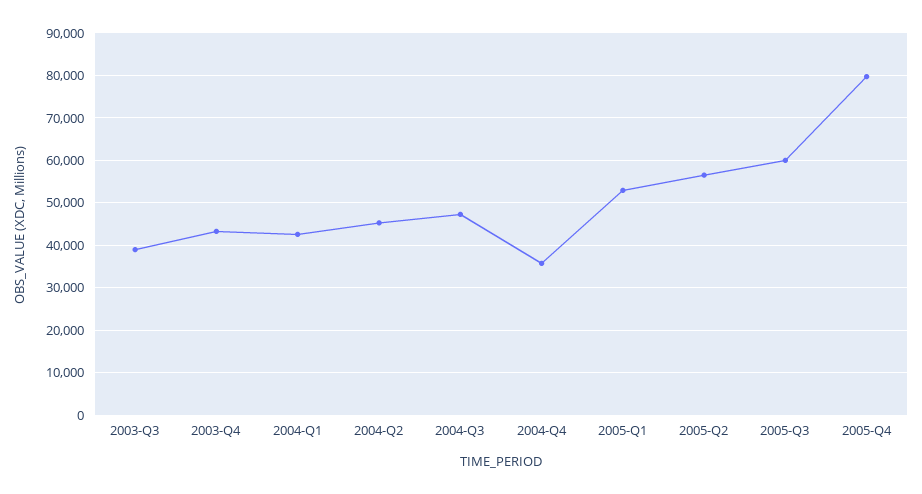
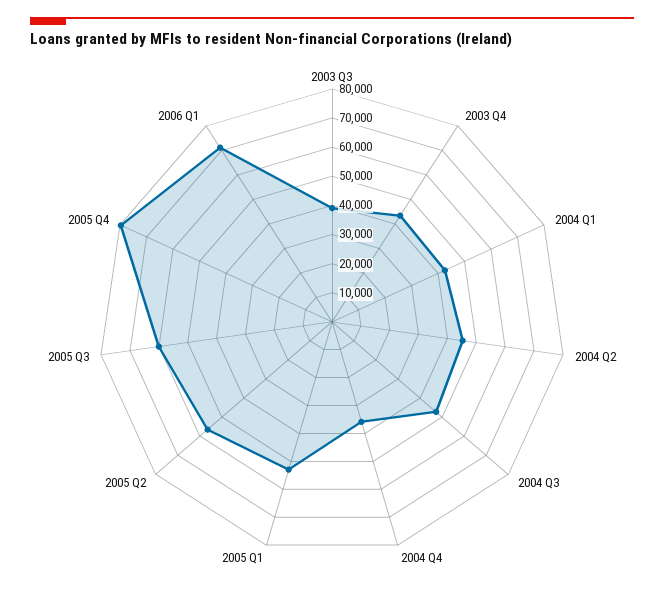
2006 Q1: none -> 70000

